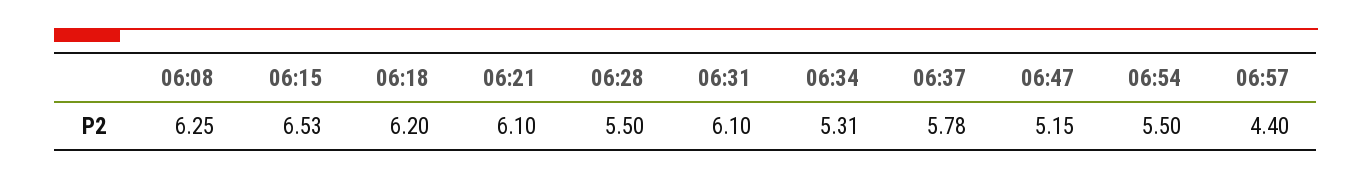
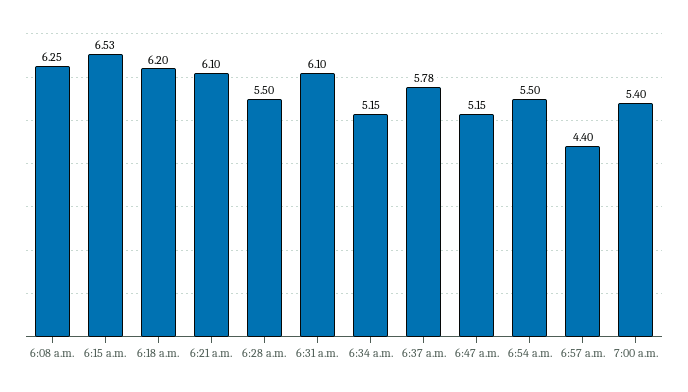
06:34: 5.31 -> 5.15
7:00 a.m.: none -> 5.4

